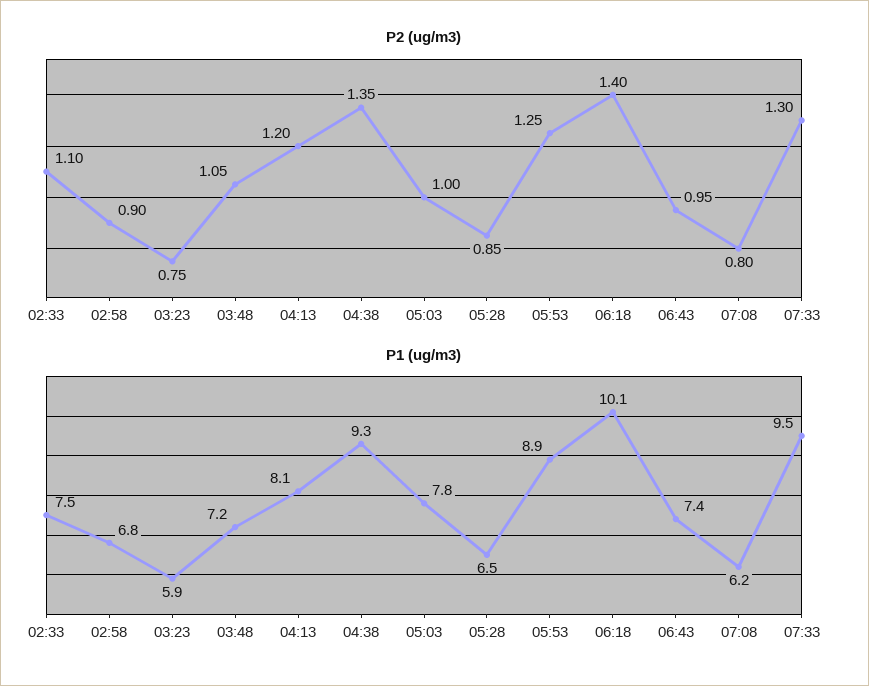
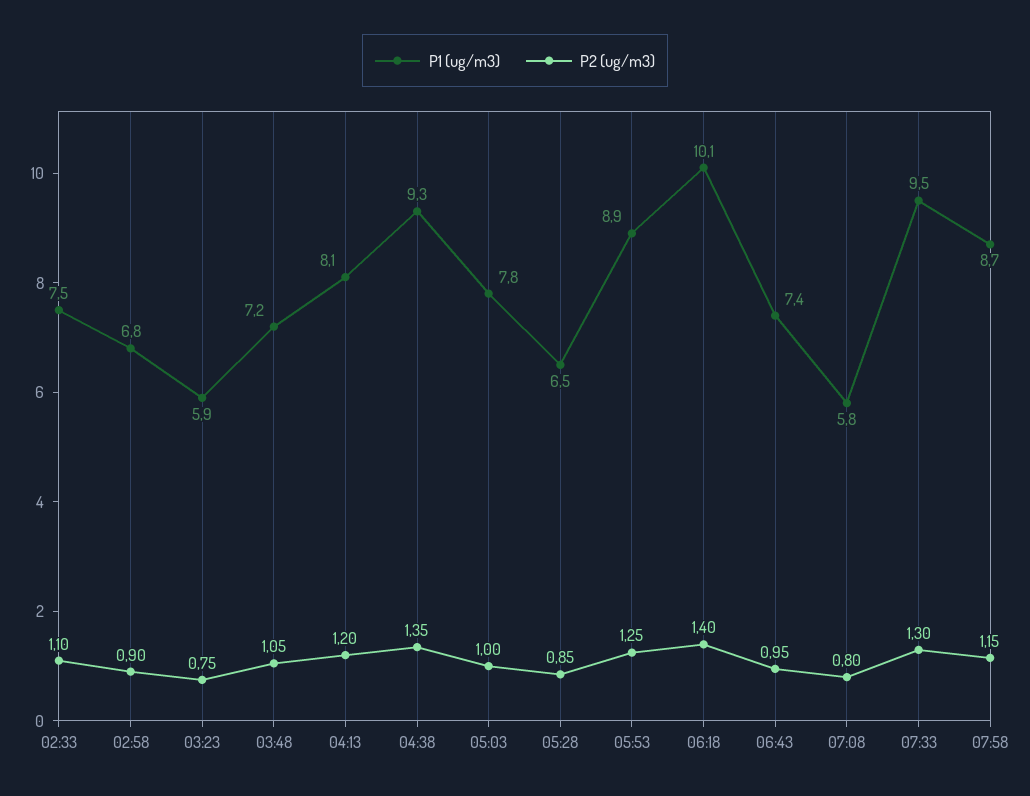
P1 (ug/m3), 07:08: 6.2 -> 5.8
P1 (ug/m3), 07:58: none -> 8.7
P2 (ug/m3), 07:58: none -> 1.15

